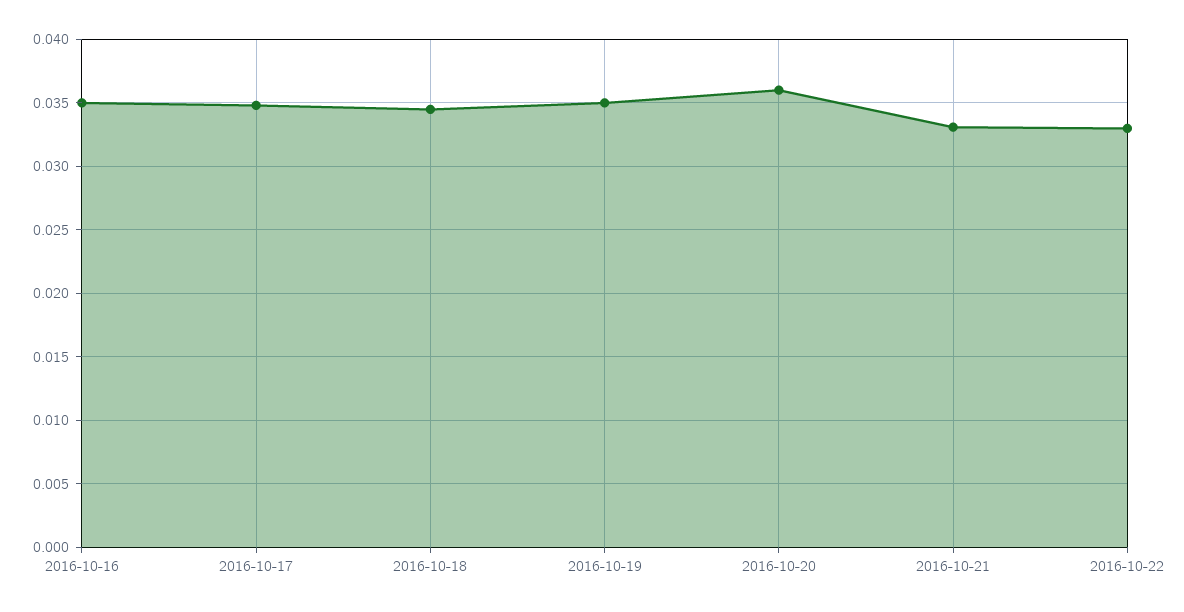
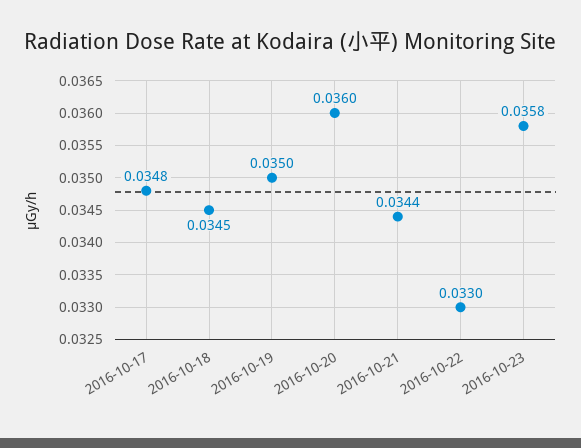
2016-10-16: 0.035 -> none
2016-10-21: 0.033 -> 0.0344
2016-10-23: none -> 0.0358

